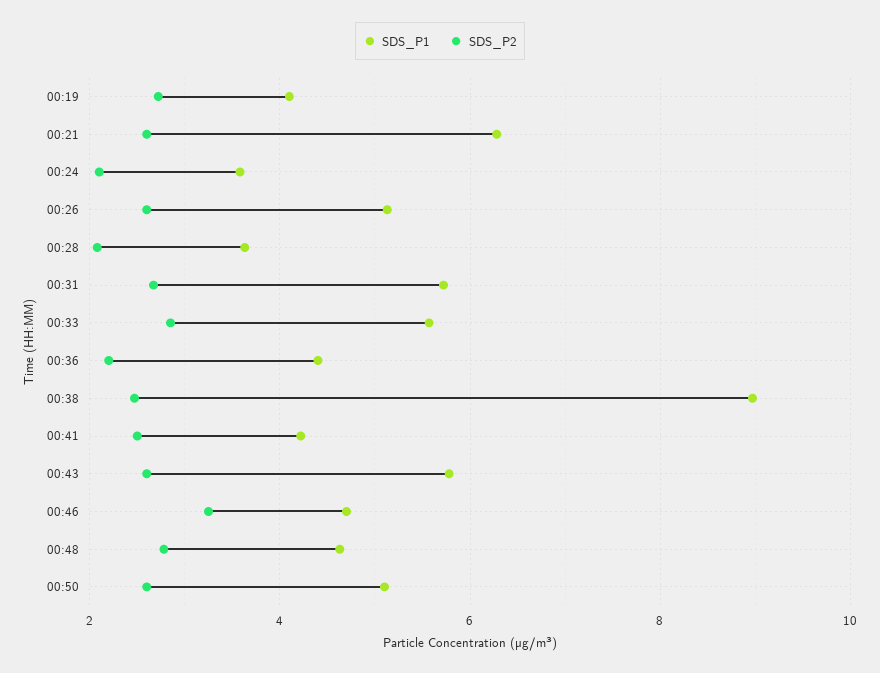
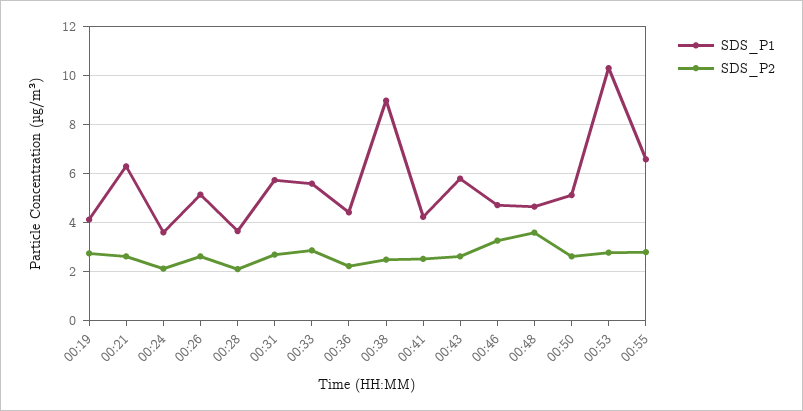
SDS_P2, 00:48: 2.8 -> 3.5
SDS_P1, 00:53: none -> 10.25
SDS_P2, 00:53: none -> 2.75
SDS_P1, 00:55: none -> 6.5
SDS_P2, 00:55: none -> 2.75

